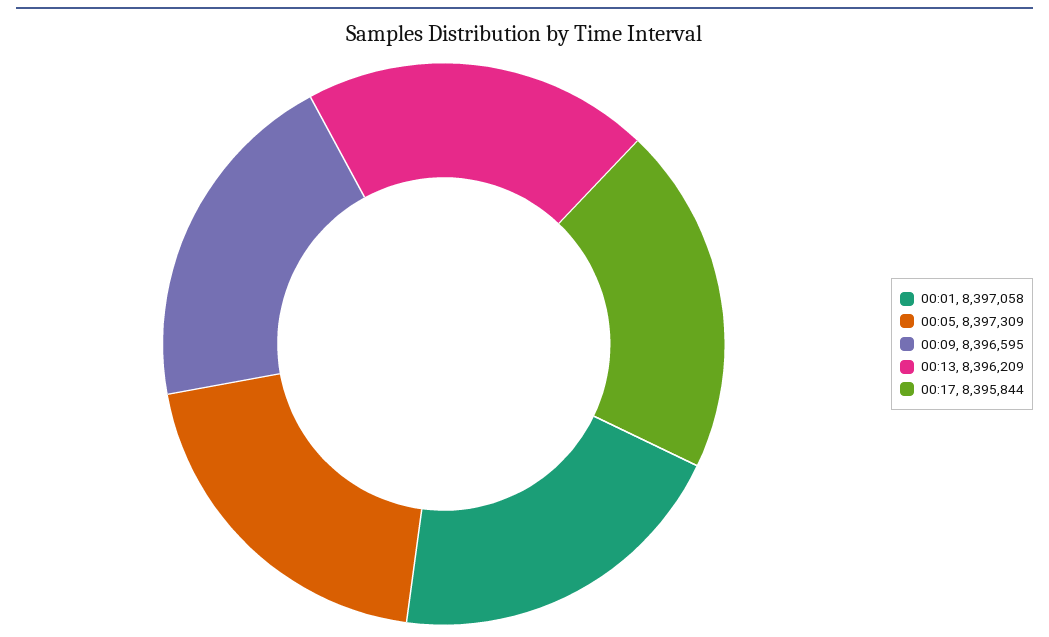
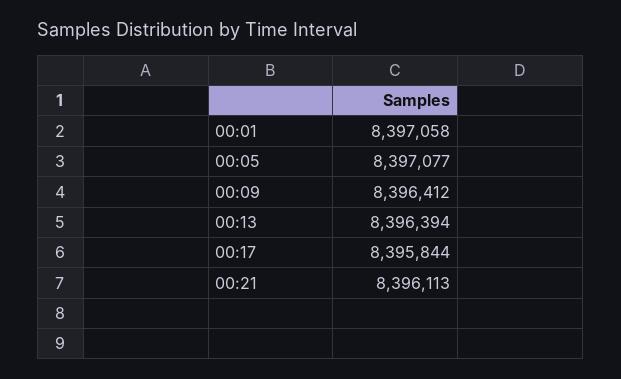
00:05: 8397309 -> 8397077
00:09: 8396595 -> 8396412
00:13: 8396209 -> 8396394
00:21: none -> 8396113

